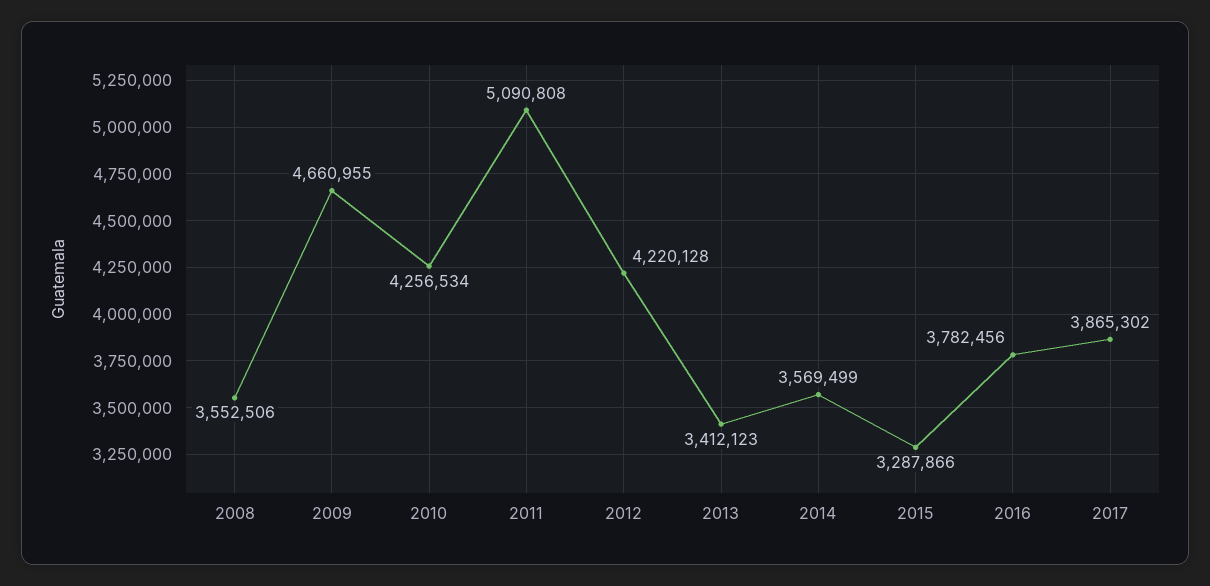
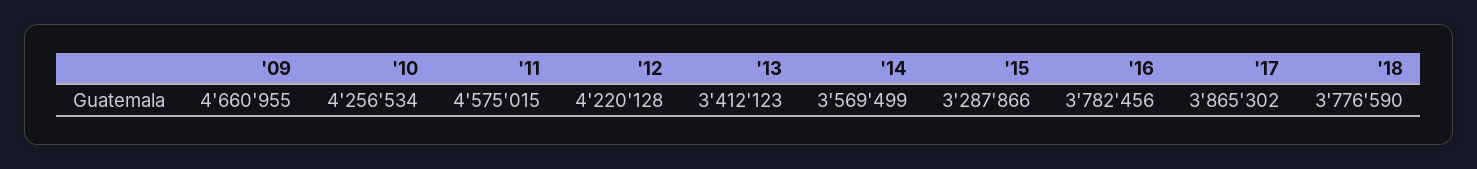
2008: 3552506 -> none
2011: 5090808 -> 4575015
'18: none -> 3776590

